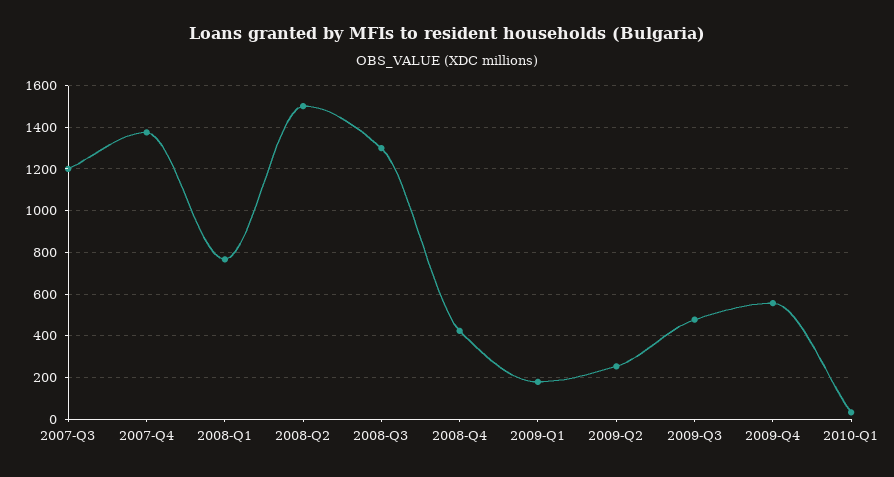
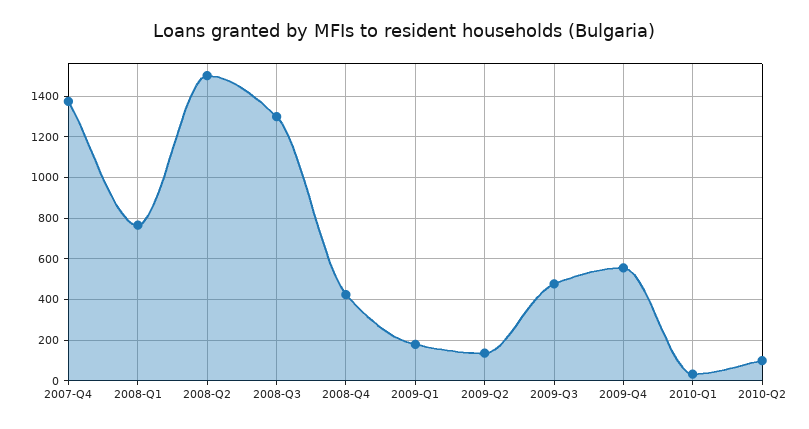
2007-Q3: 1200 -> none
2009-Q2: 250 -> 150
2010-Q2: none -> 100

